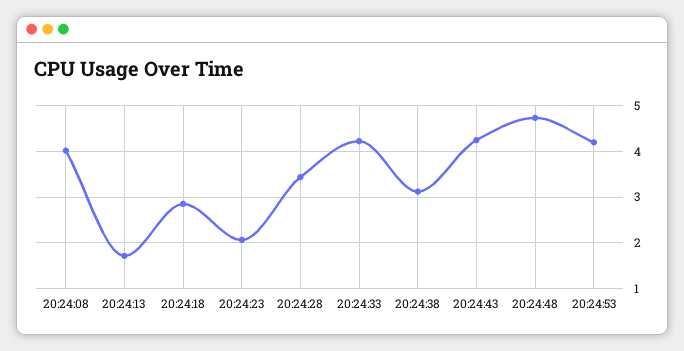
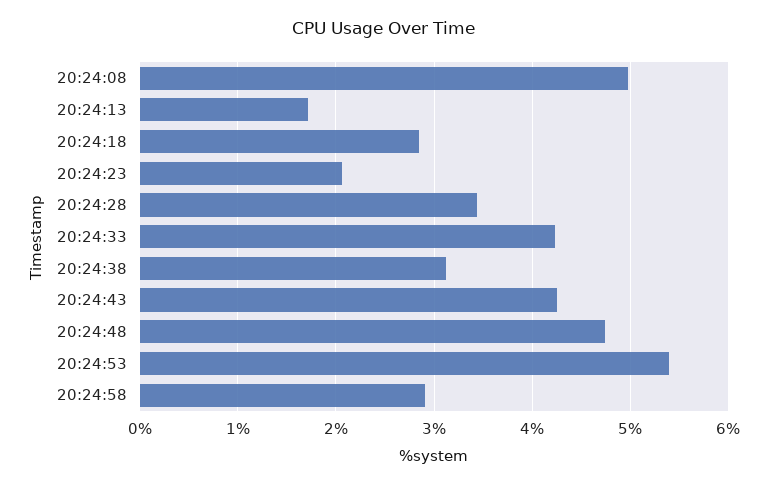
20:24:08: 4 -> 5
20:24:53: 4.2 -> 5.4
20:24:58: none -> 2.9

